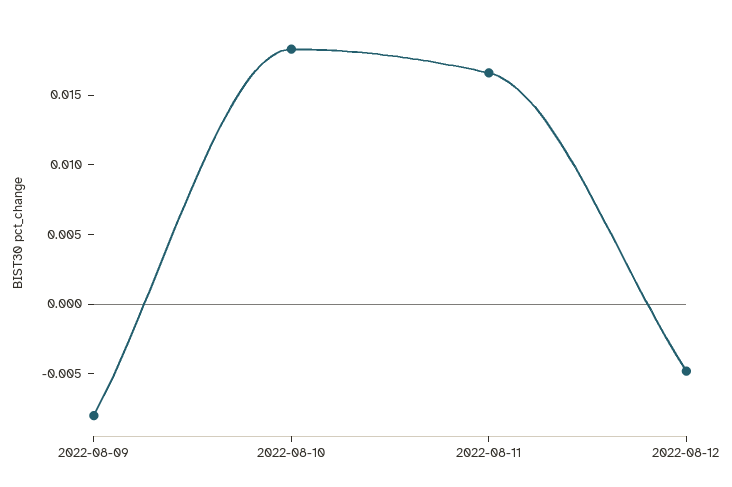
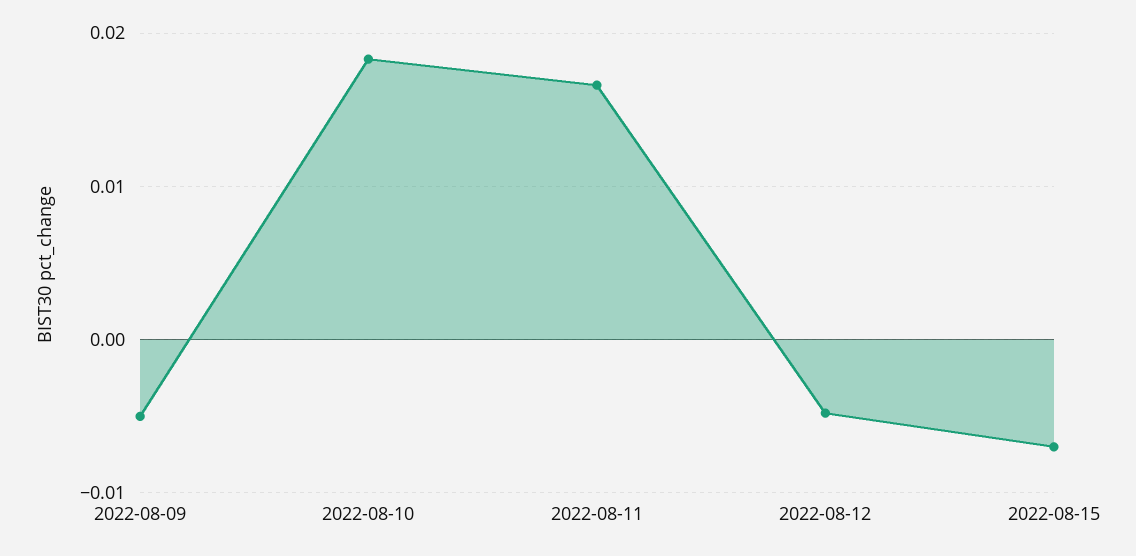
2022-08-09: -0.008 -> -0.005
2022-08-15: none -> -0.007

